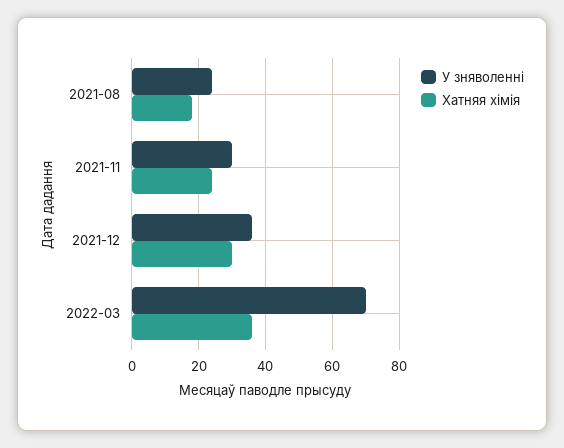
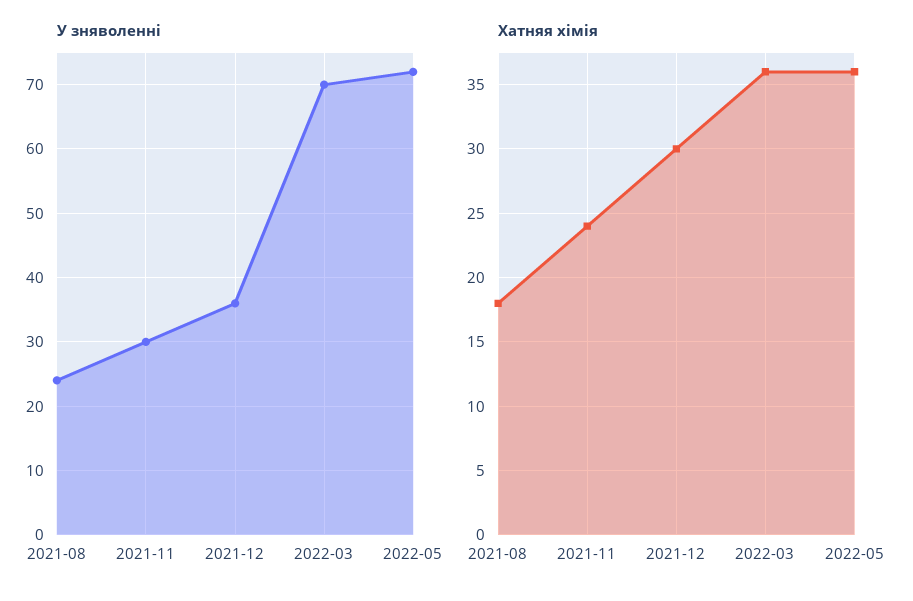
У зняволенні, 2022-05: none -> 72
Хатняя хімія, 2022-05: none -> 36

